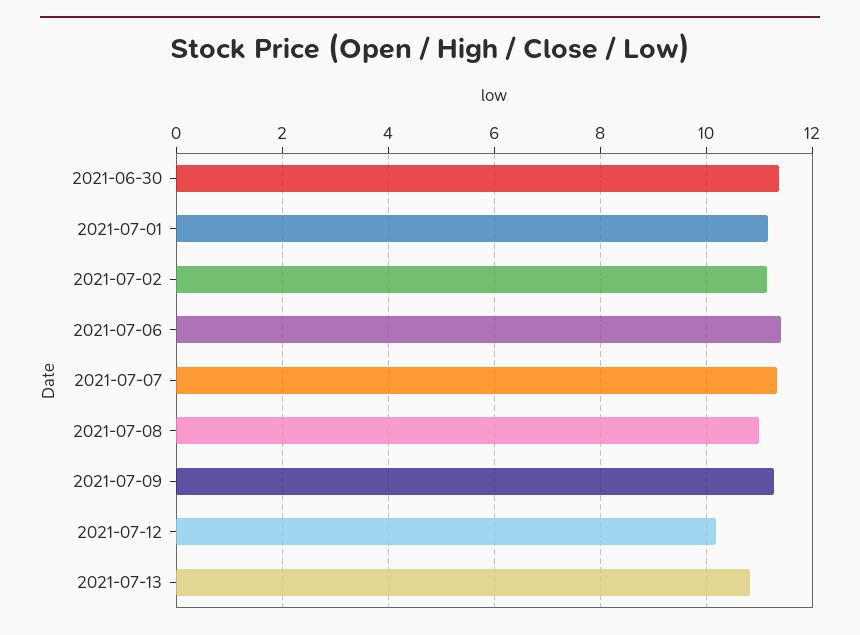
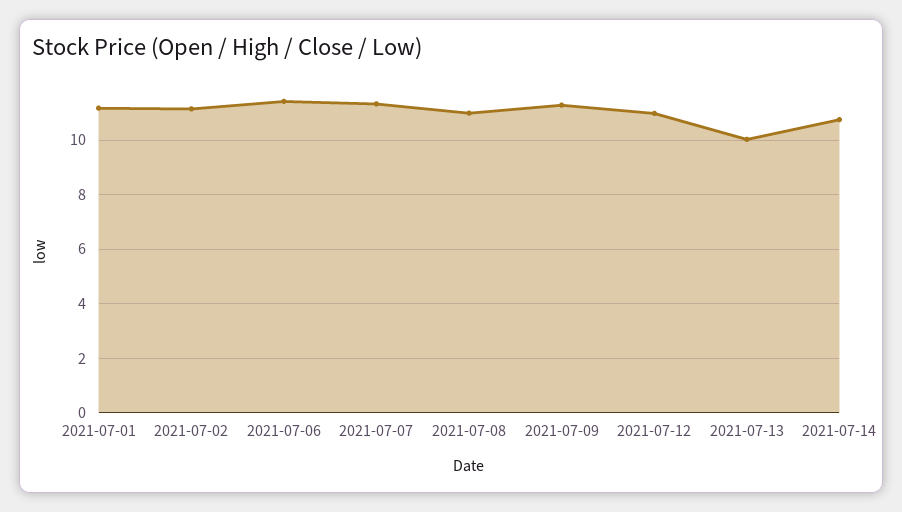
2021-06-30: 11.4 -> none
2021-07-12: 10.2 -> 11
2021-07-13: 10.8 -> 10
2021-07-14: none -> 10.75

